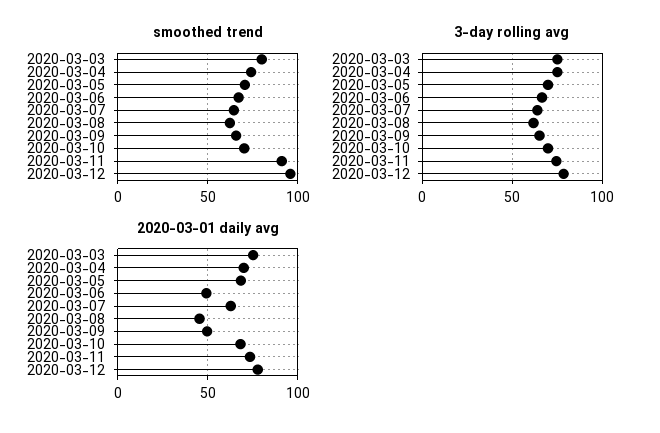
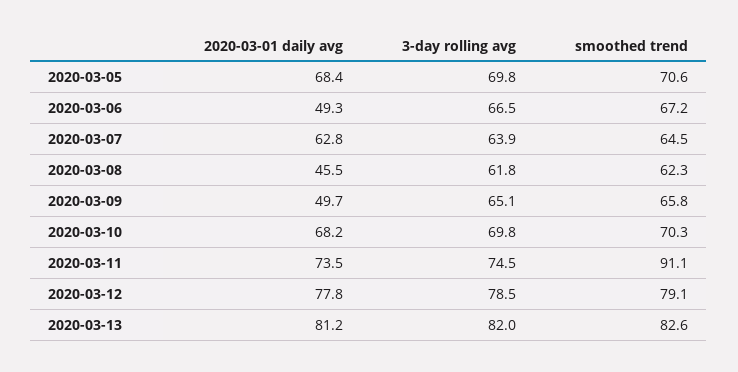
smoothed trend, 2020-03-03: 80 -> none
smoothed trend, 2020-03-04: 75 -> none
smoothed trend, 2020-03-12: 95 -> 79.1
3-day rolling avg, 2020-03-03: 75 -> none
3-day rolling avg, 2020-03-04: 75 -> none
2020-03-01 daily avg, 2020-03-03: 75 -> none
2020-03-01 daily avg, 2020-03-04: 70 -> none
2020-03-01 daily avg, 2020-03-13: none -> 81.2
3-day rolling avg, 2020-03-13: none -> 82
smoothed trend, 2020-03-13: none -> 82.6

